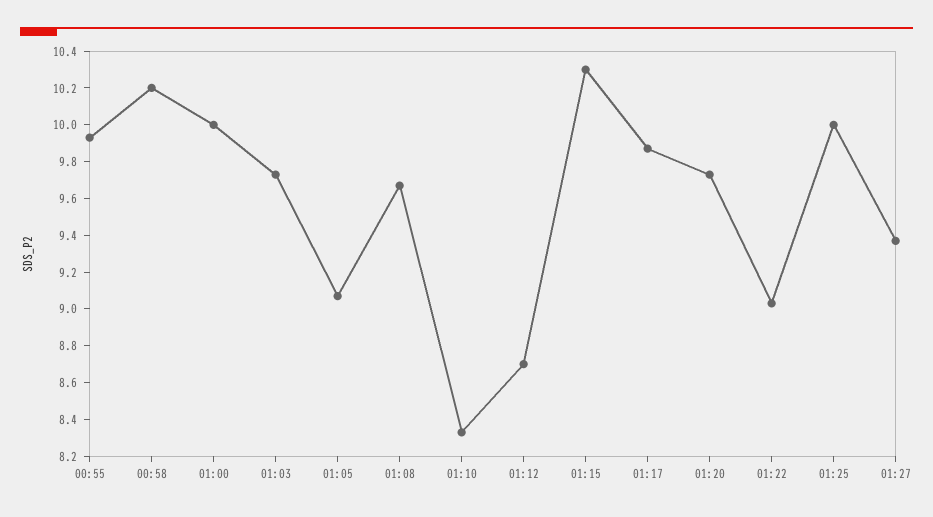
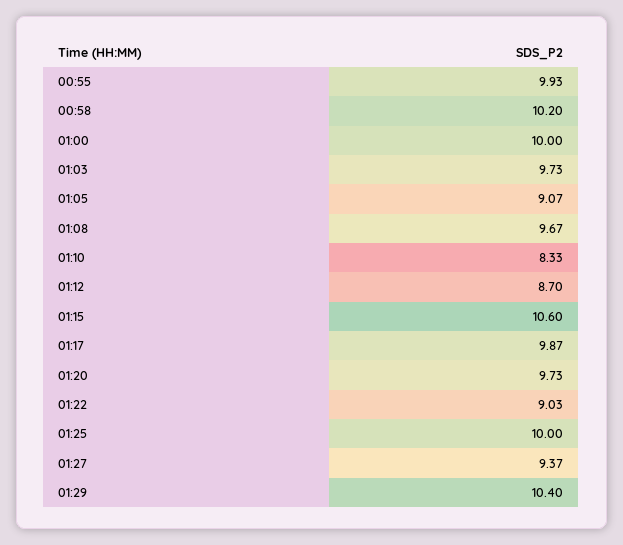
01:15: 10.3 -> 10.6
01:29: none -> 10.4

